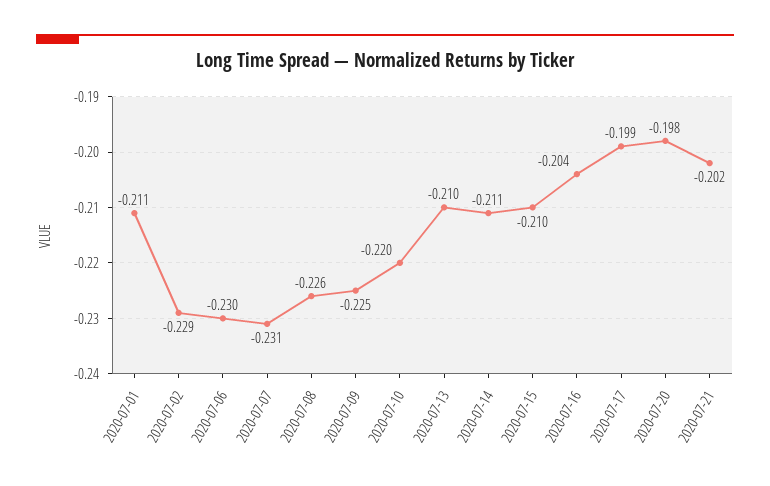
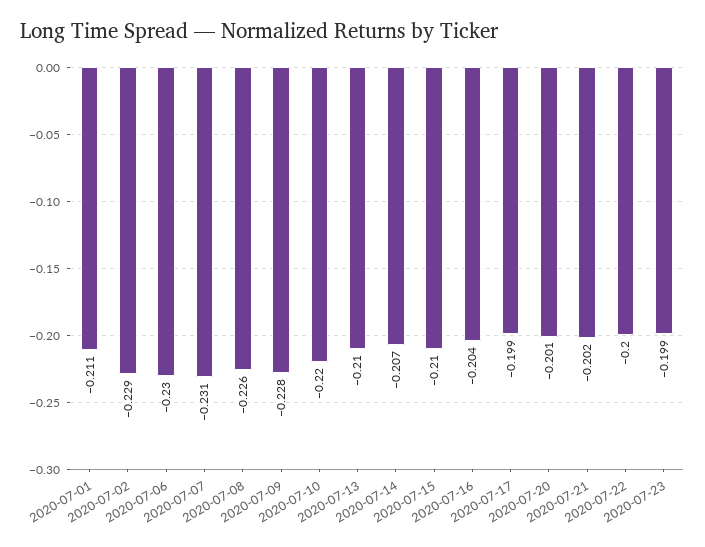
2020-07-09: -0.225 -> -0.228
2020-07-14: -0.211 -> -0.207
2020-07-20: -0.198 -> -0.201
2020-07-22: none -> -0.2
2020-07-23: none -> -0.199

